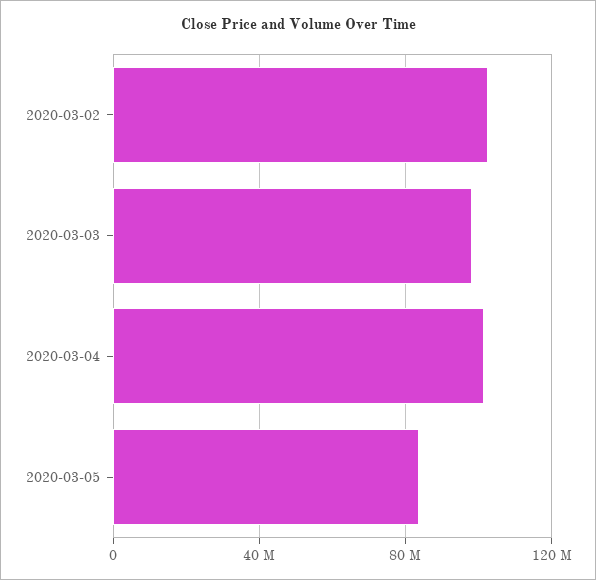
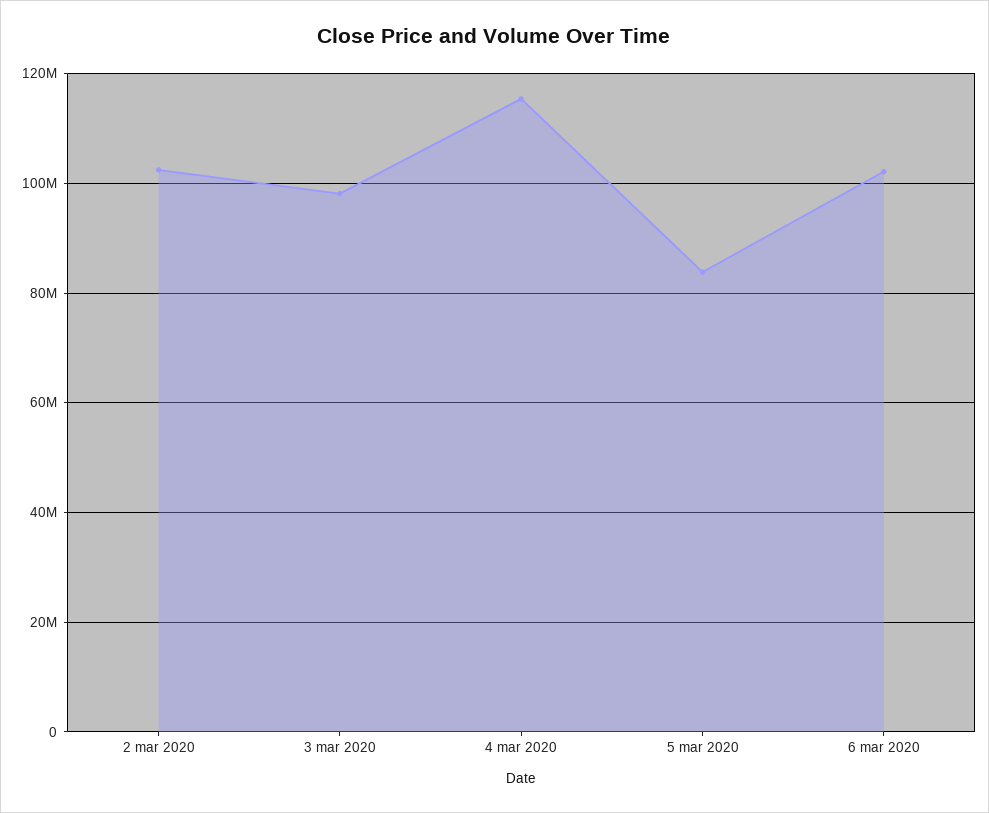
2020-03-04: 100000000 -> 116000000
6 mar 2020: none -> 102000000

